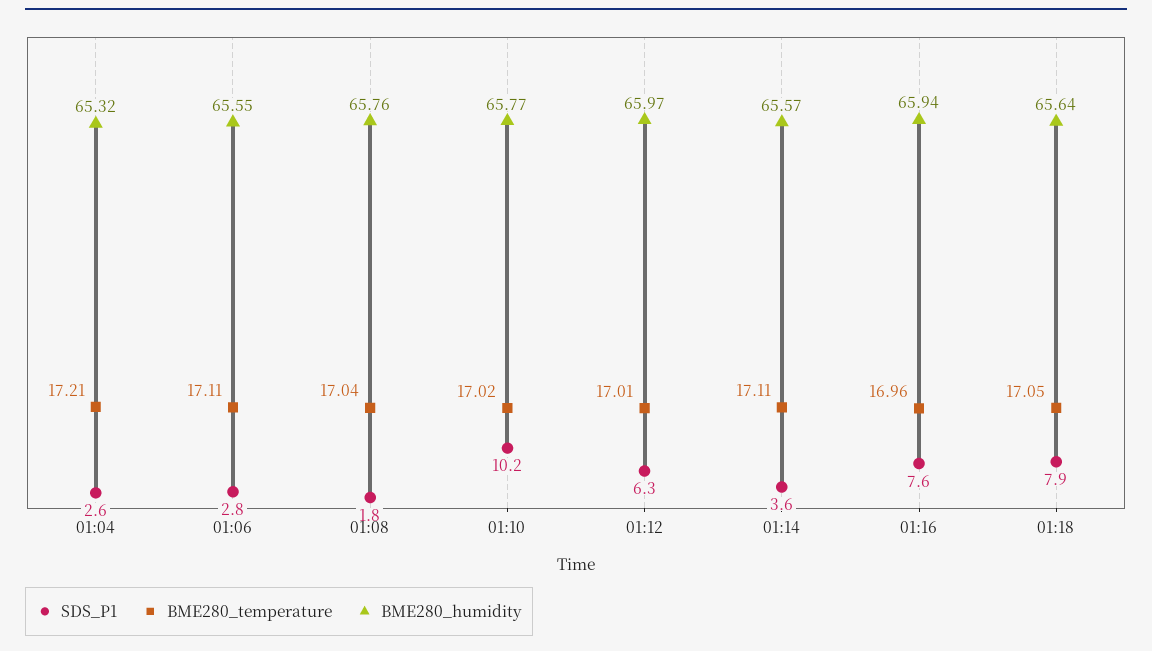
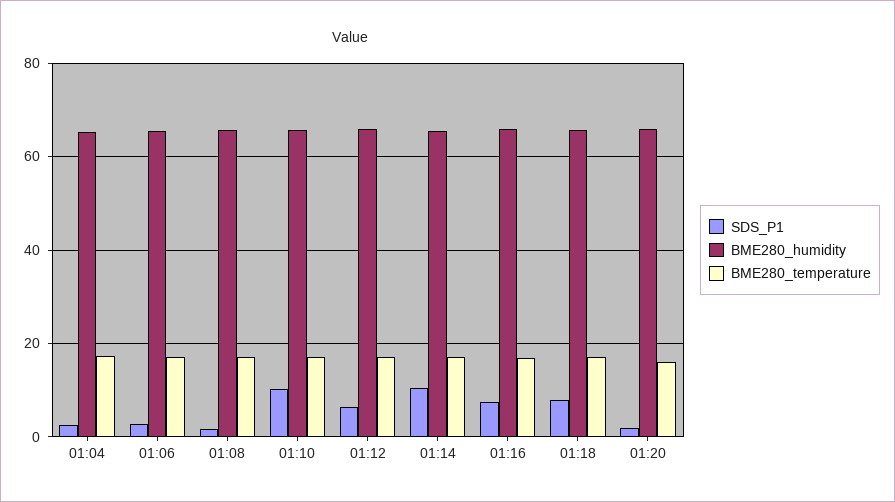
SDS_P1, 01:14: 3.6 -> 10
SDS_P1, 01:20: none -> 2
BME280_humidity, 01:20: none -> 66
BME280_temperature, 01:20: none -> 16

